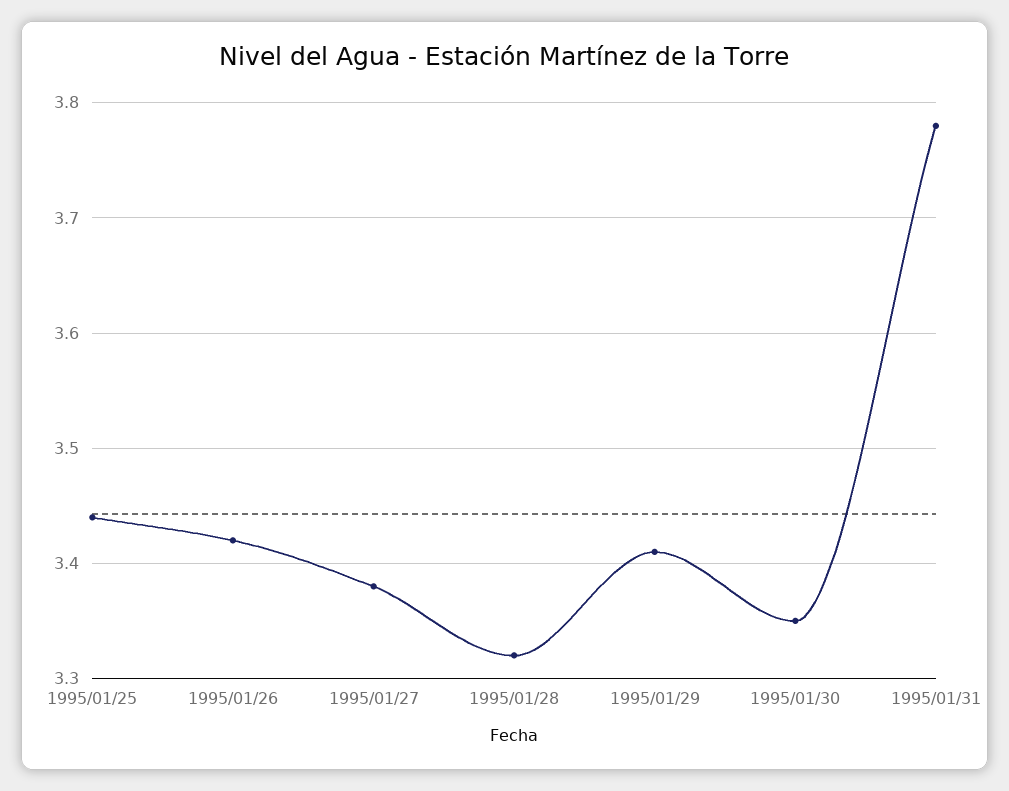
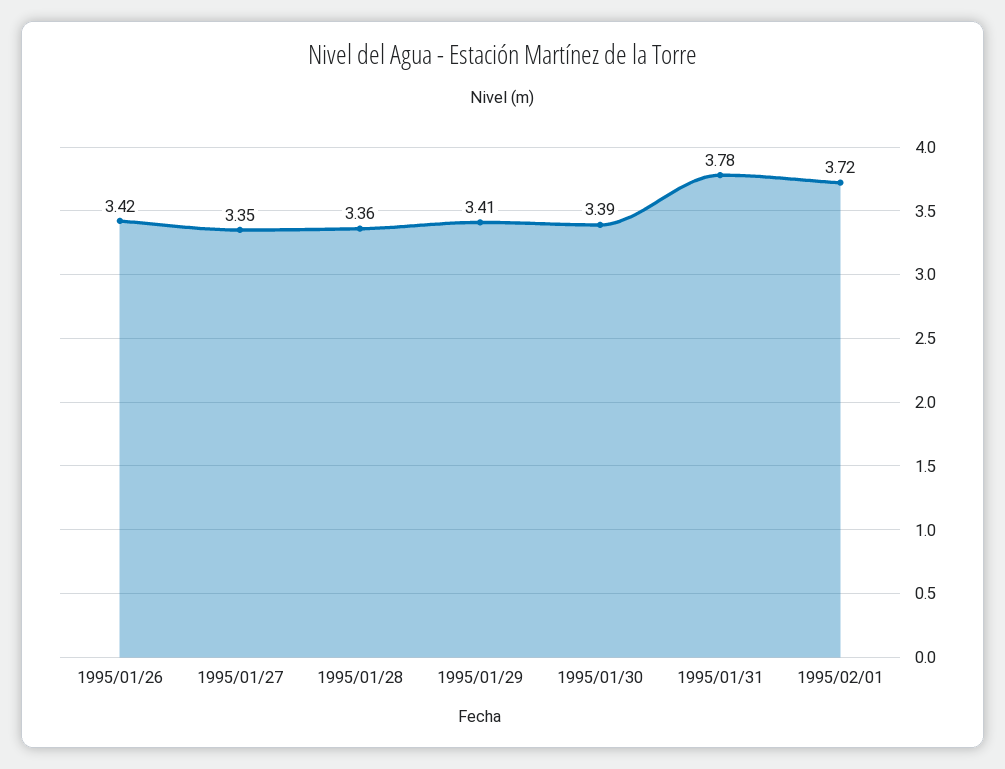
1995/01/25: 3.44 -> none
1995/01/27: 3.38 -> 3.35
1995/01/28: 3.32 -> 3.36
1995/01/30: 3.35 -> 3.39
1995/02/01: none -> 3.72

